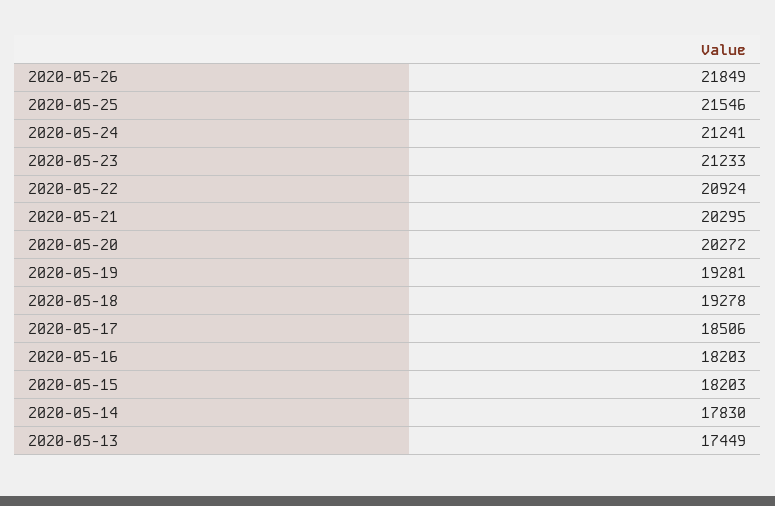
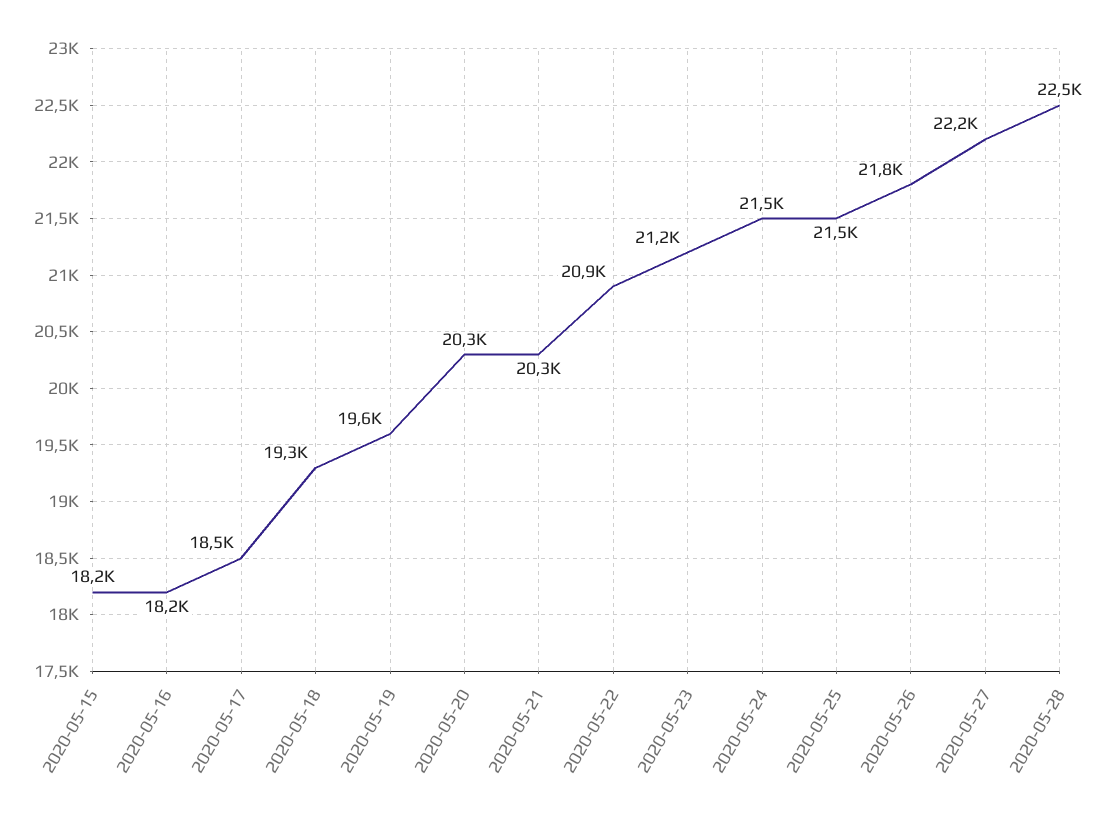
2020-05-24: 21241 -> 21500
2020-05-19: 19281 -> 19600
2020-05-14: 17830 -> none
2020-05-13: 17449 -> none
2020-05-27: none -> 22200
2020-05-28: none -> 22500

